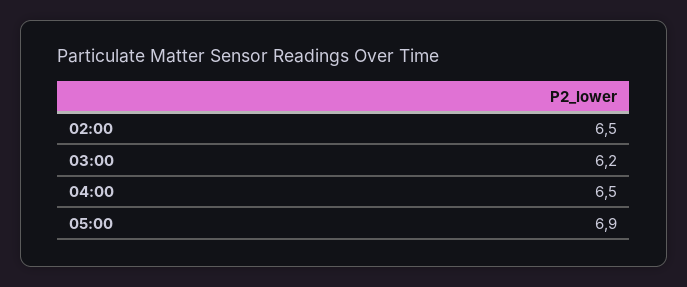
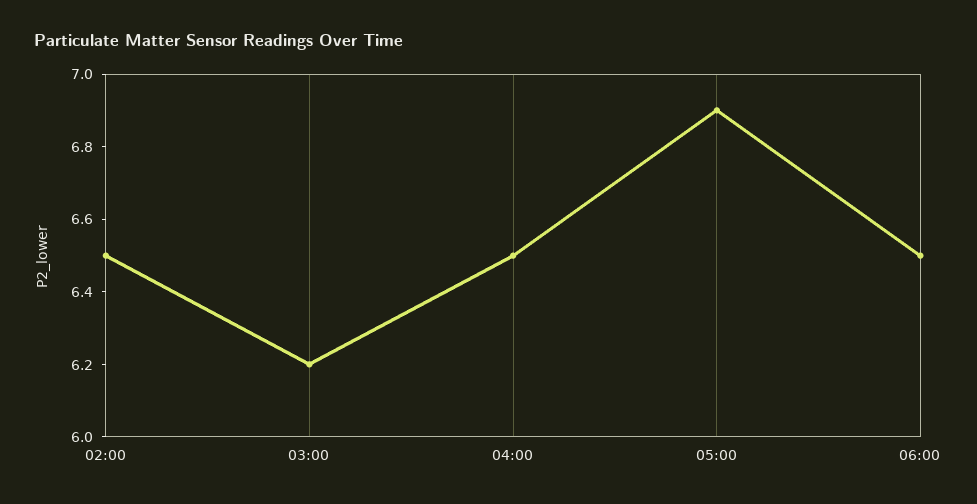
06:00: none -> 6.5

